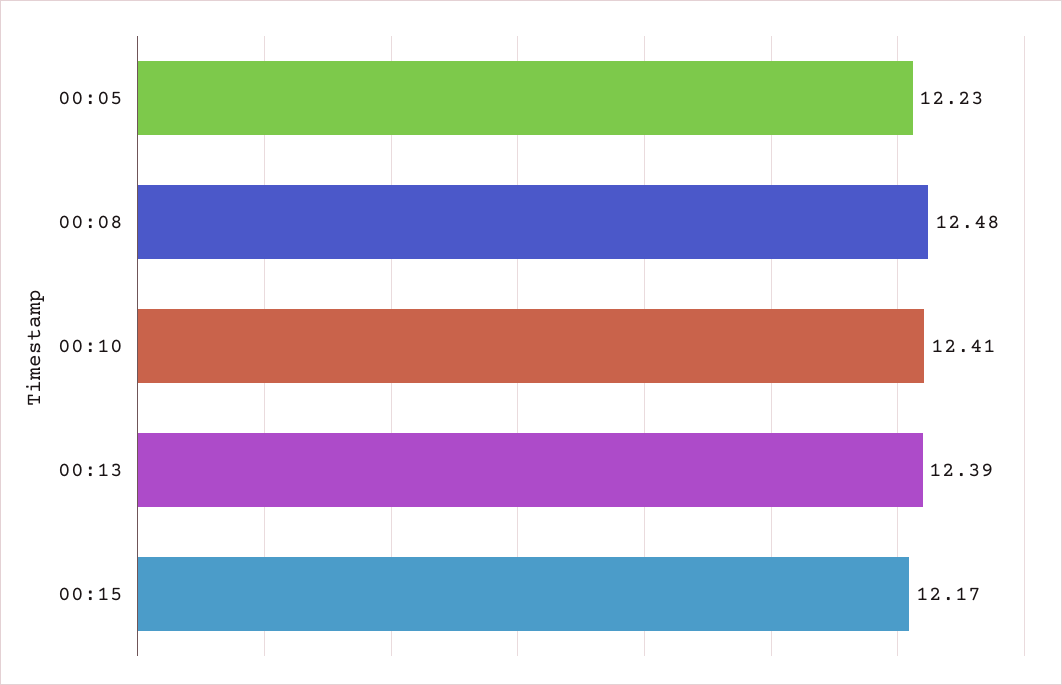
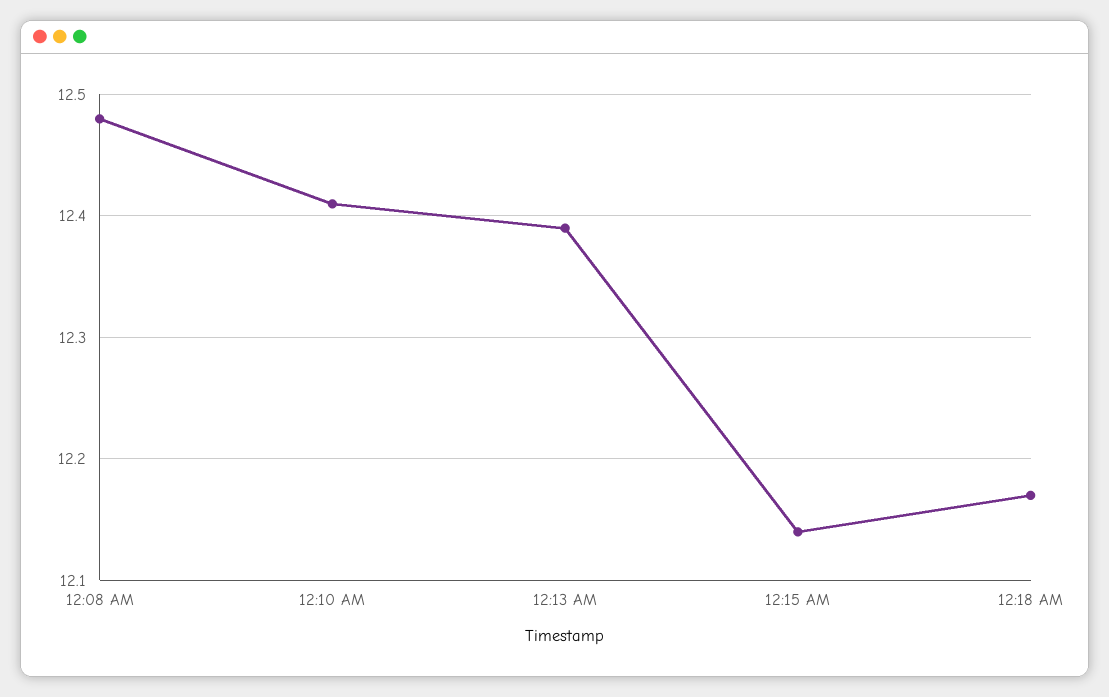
00:05: 12.23 -> none
00:15: 12.17 -> 12.14
12:18 AM: none -> 12.17

